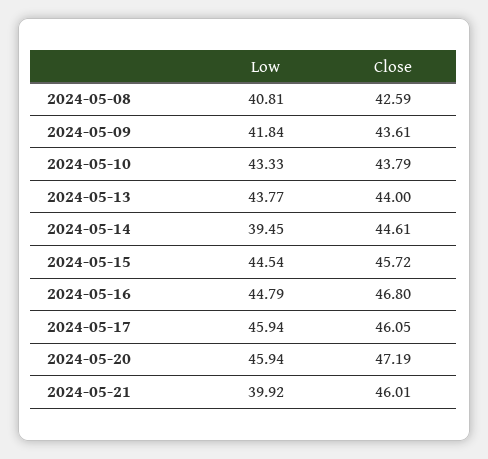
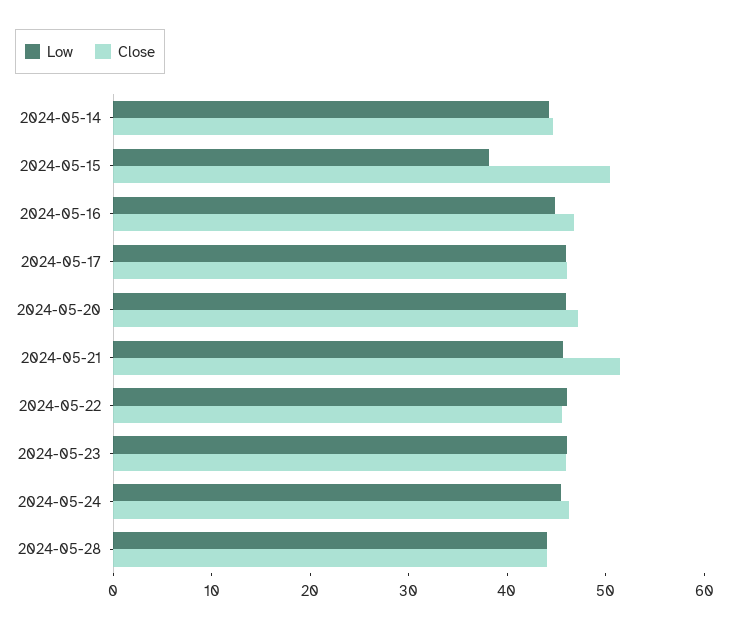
Low, 2024-05-08: 40.81 -> none
Close, 2024-05-08: 42.59 -> none
Low, 2024-05-09: 41.84 -> none
Close, 2024-05-09: 43.61 -> none
Low, 2024-05-10: 43.33 -> none
Close, 2024-05-10: 43.79 -> none
Low, 2024-05-13: 43.77 -> none
Close, 2024-05-13: 44 -> none
Low, 2024-05-14: 39.45 -> 44
Low, 2024-05-15: 44.54 -> 38
Close, 2024-05-15: 45.72 -> 50
Low, 2024-05-21: 39.92 -> 46
Close, 2024-05-21: 46.01 -> 52
Low, 2024-05-22: none -> 46
Close, 2024-05-22: none -> 46
Low, 2024-05-23: none -> 46
Close, 2024-05-23: none -> 46
Low, 2024-05-24: none -> 46
Close, 2024-05-24: none -> 46
Low, 2024-05-28: none -> 44
Close, 2024-05-28: none -> 44

